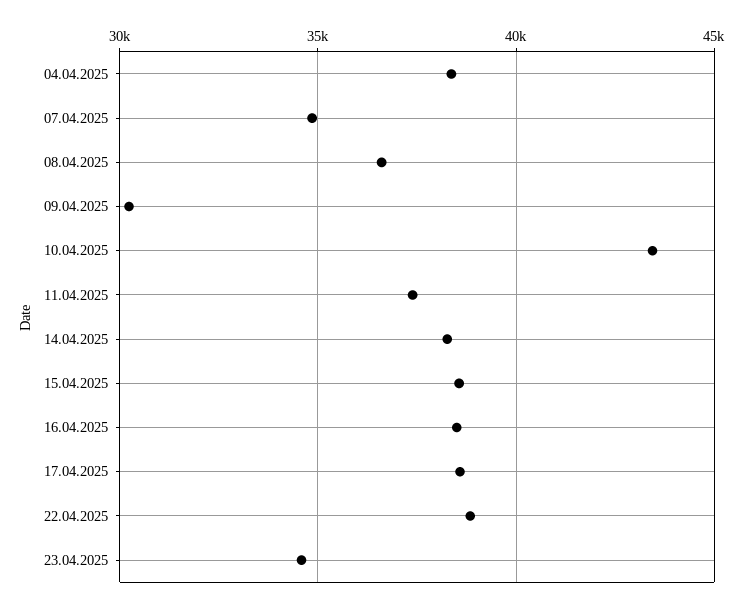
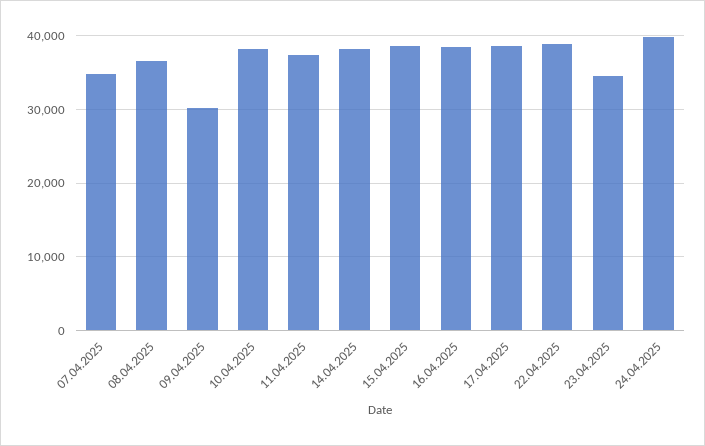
04.04.2025: 38500 -> none
10.04.2025: 43500 -> 38000
24.04.2025: none -> 40000

